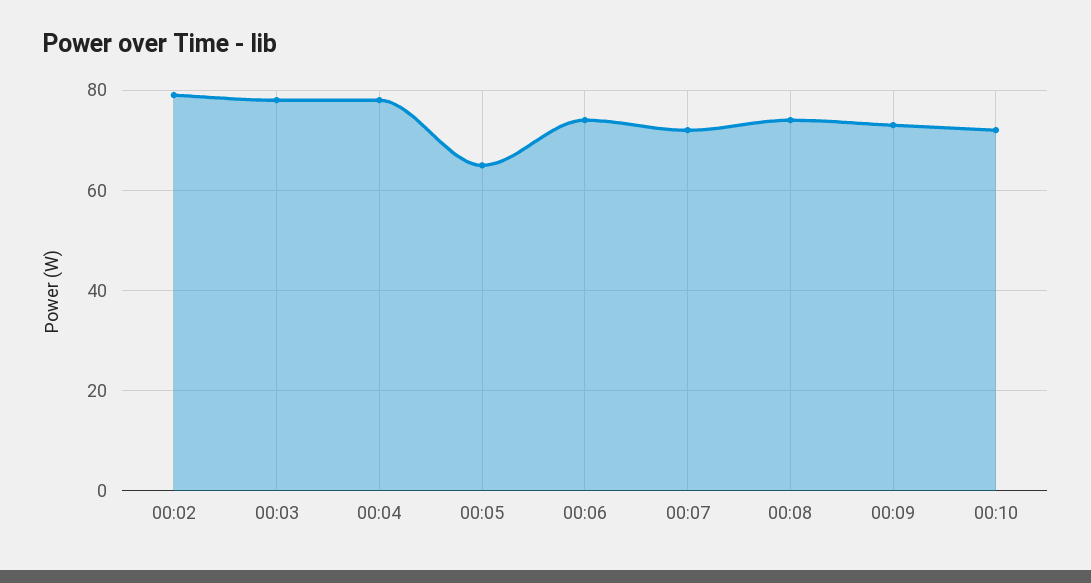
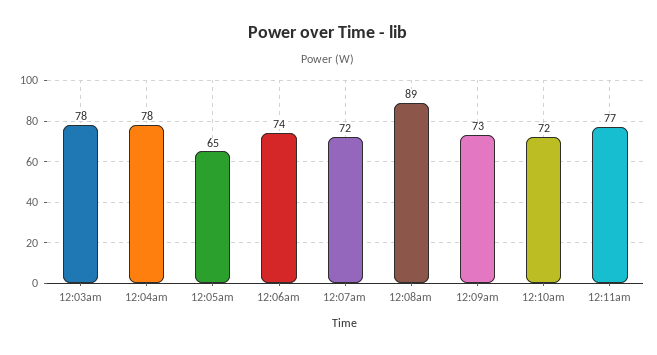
00:02: 80 -> none
00:08: 75 -> 89
12:11am: none -> 77

